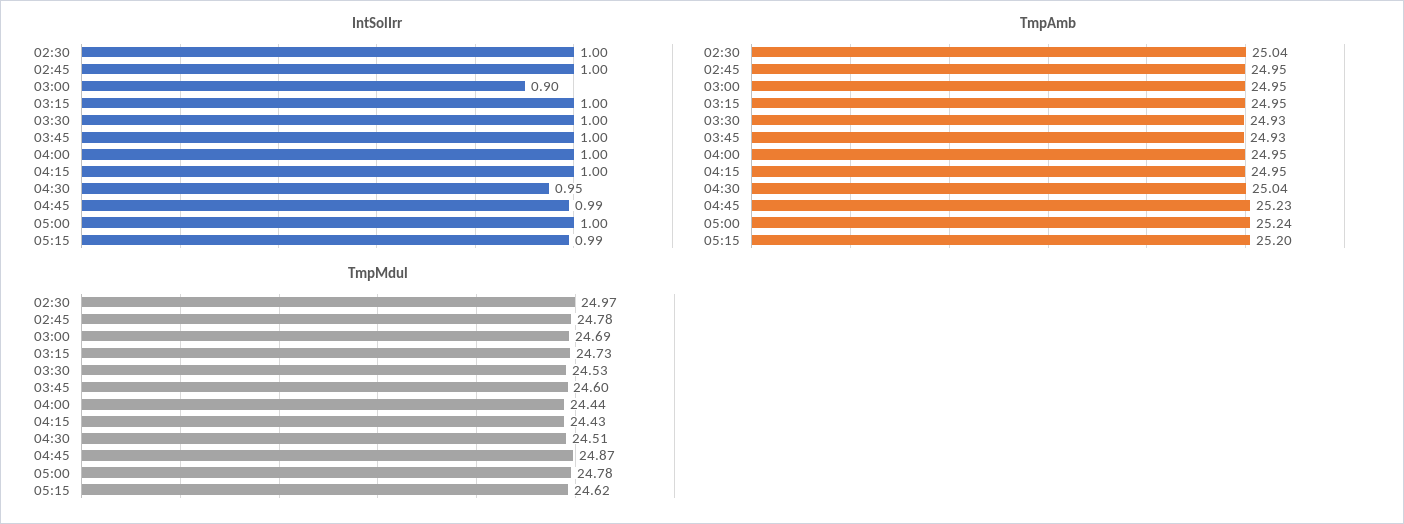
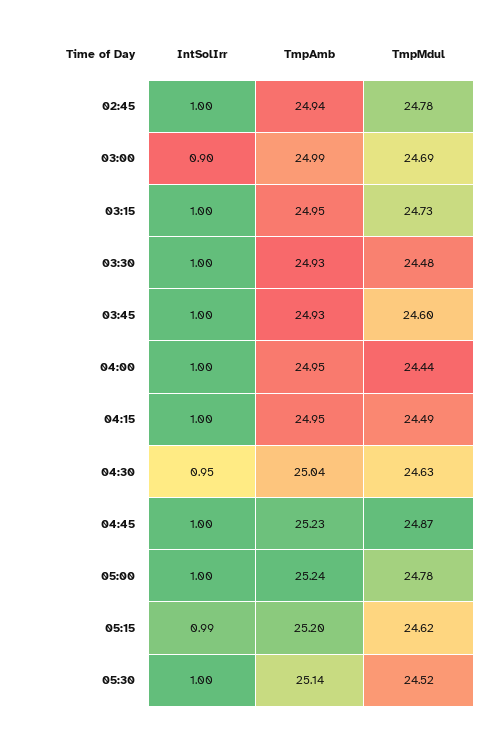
IntSolIrr, 02:30: 1 -> none
IntSolIrr, 04:45: 0.99 -> 1
TmpAmb, 02:30: 25.04 -> none
TmpAmb, 02:45: 24.95 -> 24.94
TmpAmb, 03:00: 24.95 -> 24.99
TmpMdul, 02:30: 24.97 -> none
TmpMdul, 03:30: 24.53 -> 24.48
TmpMdul, 04:15: 24.43 -> 24.49
TmpMdul, 04:30: 24.51 -> 24.63
IntSolIrr, 05:30: none -> 1
TmpAmb, 05:30: none -> 25.14
TmpMdul, 05:30: none -> 24.52

